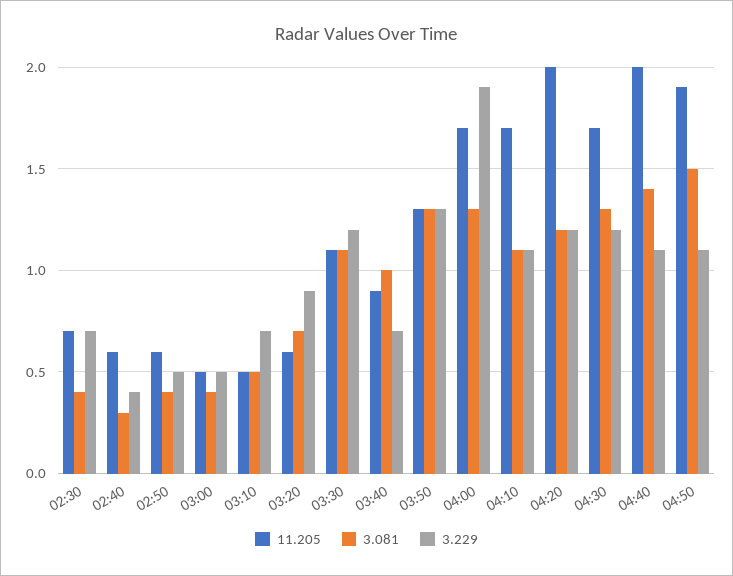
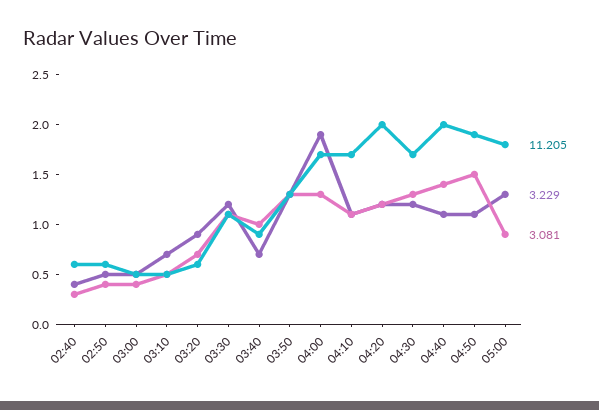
11.205, 02:30: 0.7 -> none
3.081, 02:30: 0.4 -> none
3.229, 02:30: 0.7 -> none
11.205, 05:00: none -> 1.8
3.229, 05:00: none -> 1.3
3.081, 05:00: none -> 0.9

